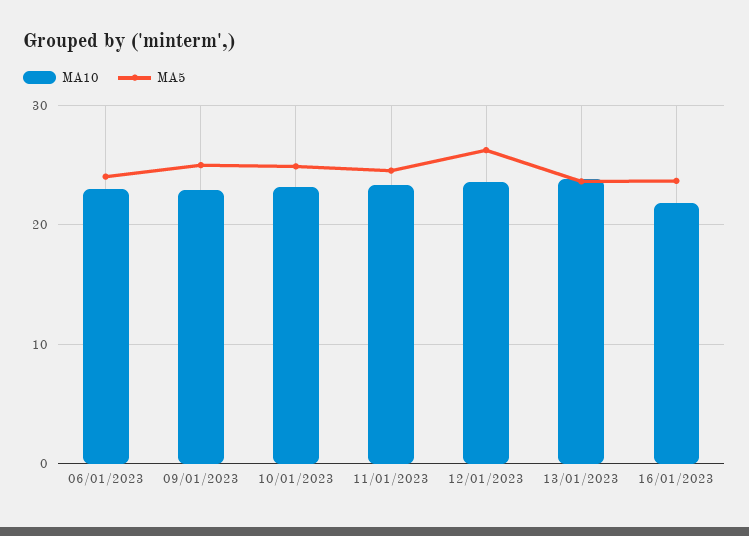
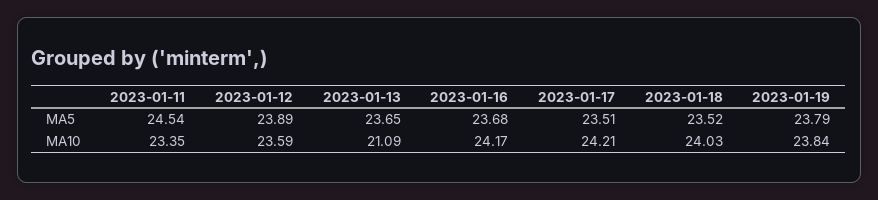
MA10, 06/01/2023: 23 -> none
MA5, 06/01/2023: 24 -> none
MA10, 09/01/2023: 23 -> none
MA5, 09/01/2023: 25 -> none
MA10, 10/01/2023: 23 -> none
MA5, 10/01/2023: 25 -> none
MA5, 12/01/2023: 26 -> 23.89
MA10, 13/01/2023: 24 -> 21.09
MA10, 16/01/2023: 22 -> 24.17
MA5, 2023-01-17: none -> 23.51
MA5, 2023-01-18: none -> 23.52
MA5, 2023-01-19: none -> 23.79
MA10, 2023-01-17: none -> 24.21
MA10, 2023-01-18: none -> 24.03
MA10, 2023-01-19: none -> 23.84

